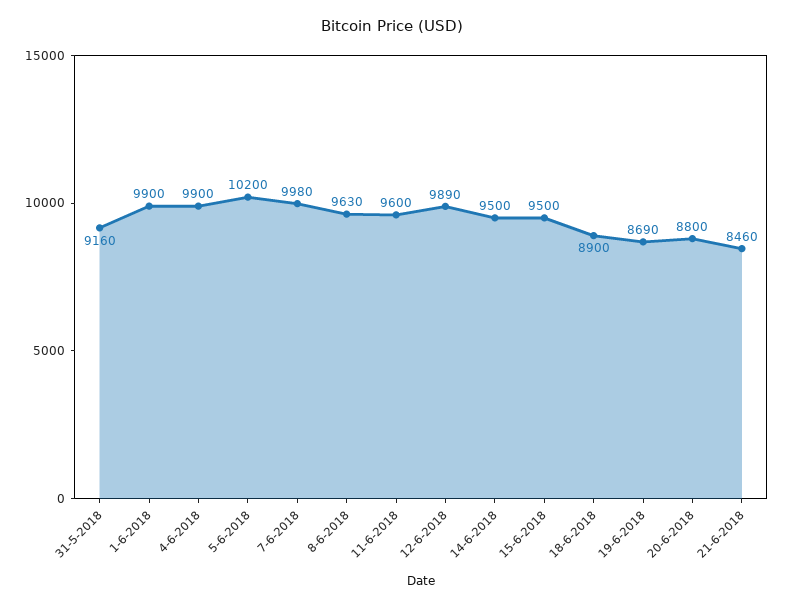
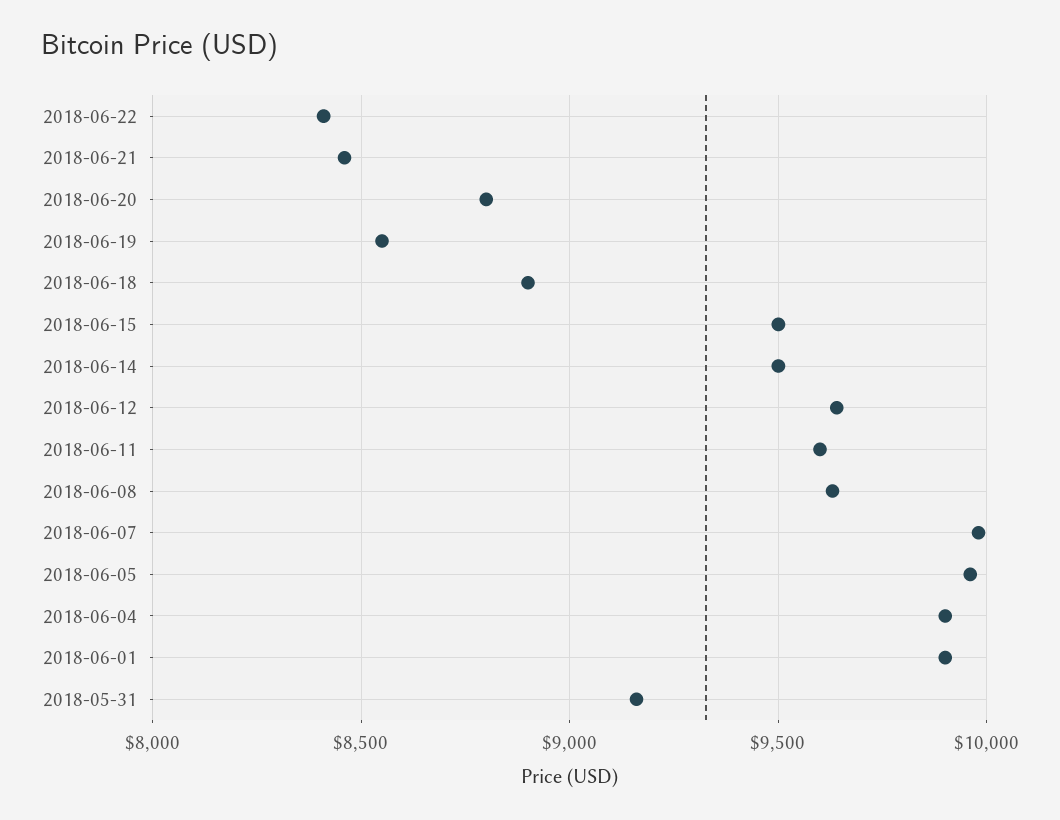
5-6-2018: 10200 -> 9950
12-6-2018: 9890 -> 9650
19-6-2018: 8690 -> 8550
2018-06-22: none -> 8400

